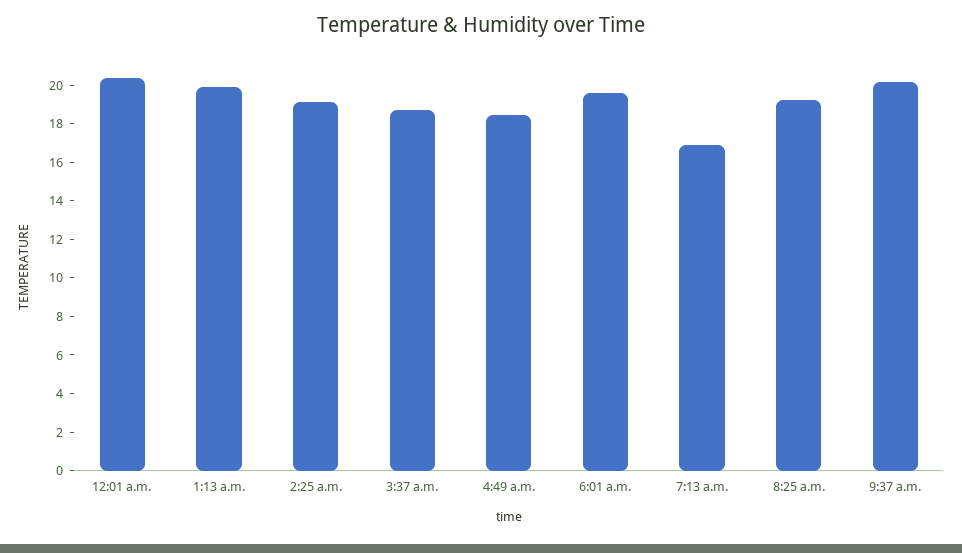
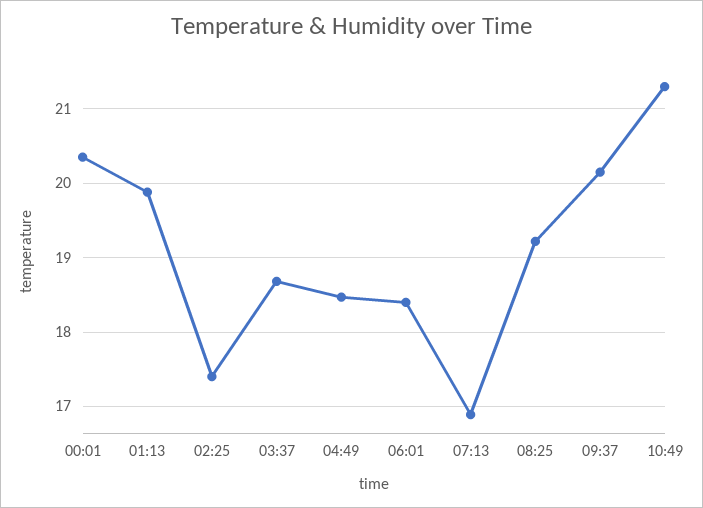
2:25 a.m.: 19 -> 17.4
6:01 a.m.: 19.5 -> 18.4
10:49: none -> 21.3

